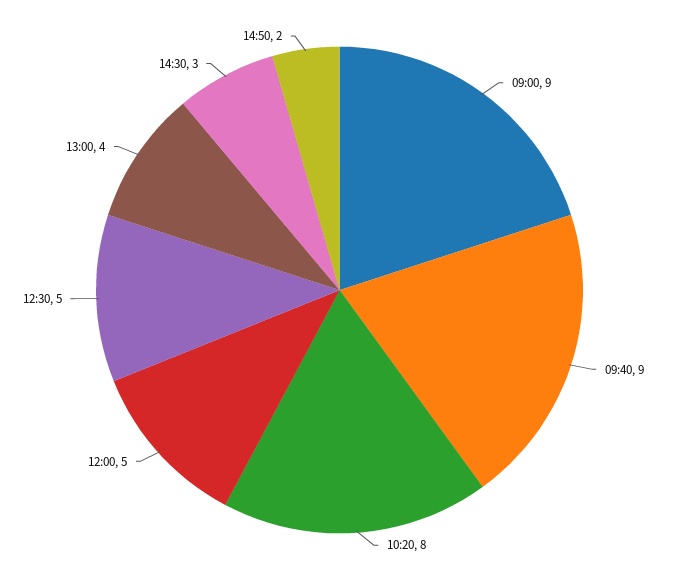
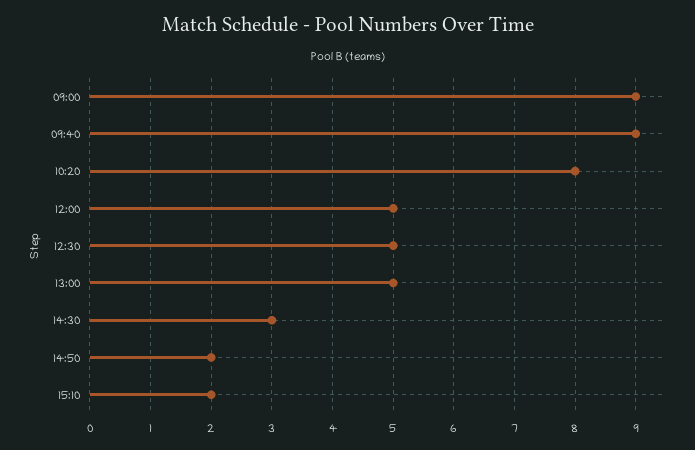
13:00: 4 -> 5
15:10: none -> 2

